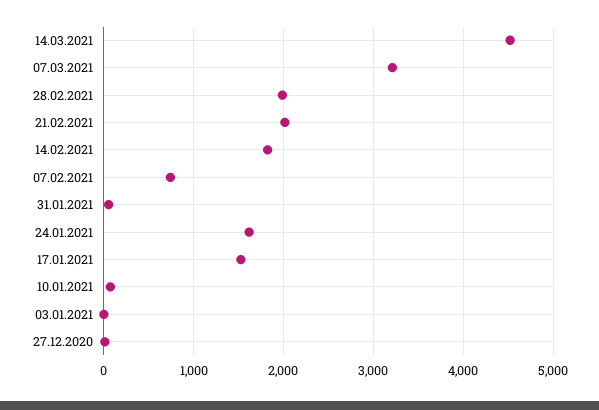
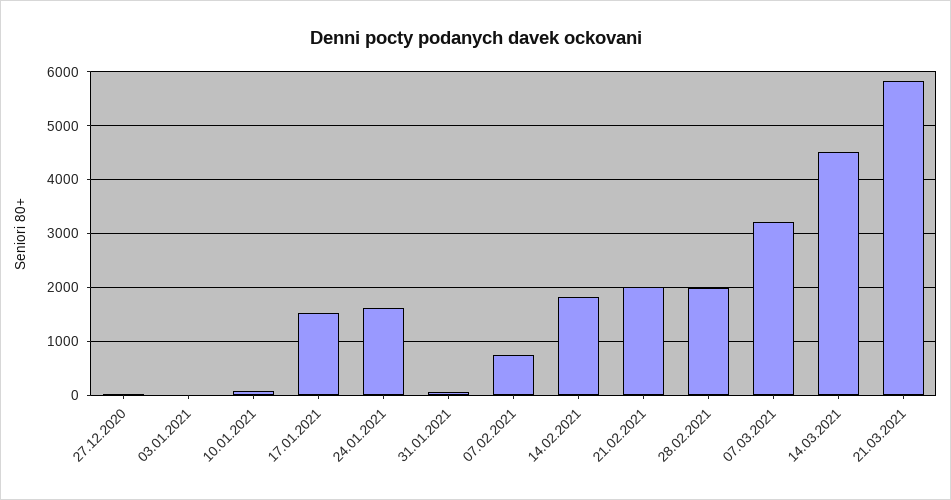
21.03.2021: none -> 5800

